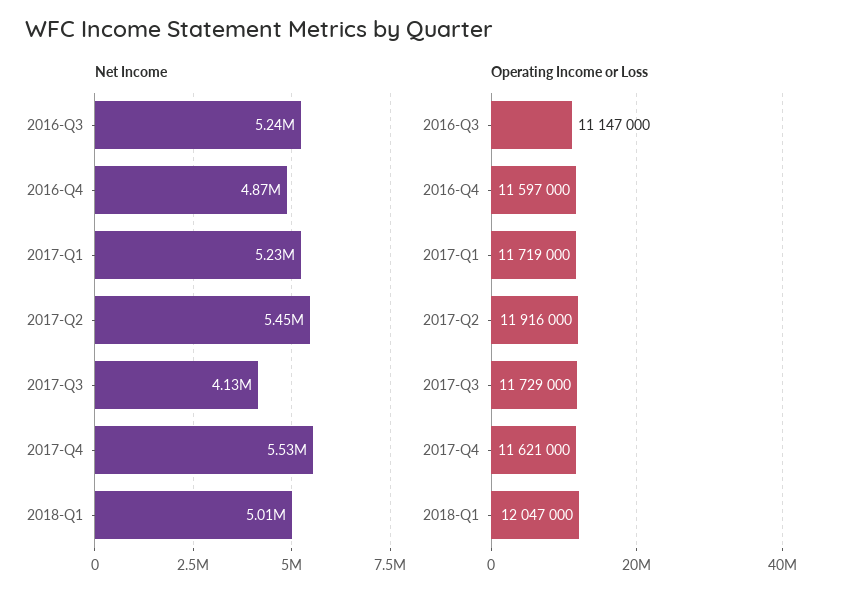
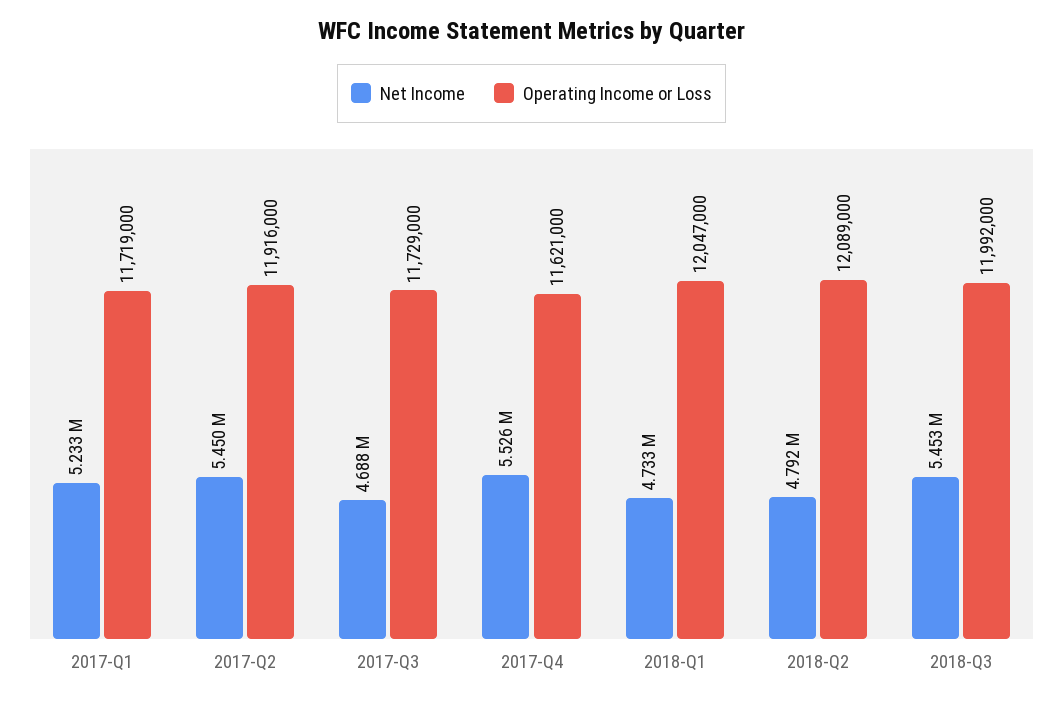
Net Income, 2016-Q3: 5240000 -> none
Net Income, 2016-Q4: 4870000 -> none
Net Income, 2017-Q3: 4130000 -> 4688000
Net Income, 2018-Q1: 5010000 -> 4733000
Operating Income or Loss, 2016-Q3: 11147000 -> none
Operating Income or Loss, 2016-Q4: 11597000 -> none
Net Income, 2018-Q2: none -> 4792000
Operating Income or Loss, 2018-Q2: none -> 12089000
Net Income, 2018-Q3: none -> 5453000
Operating Income or Loss, 2018-Q3: none -> 11992000

